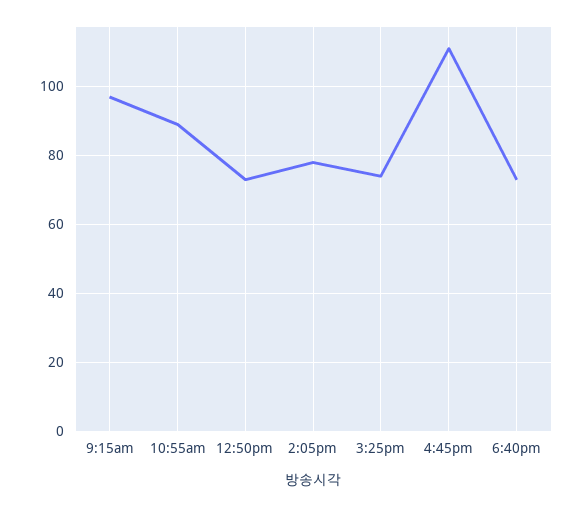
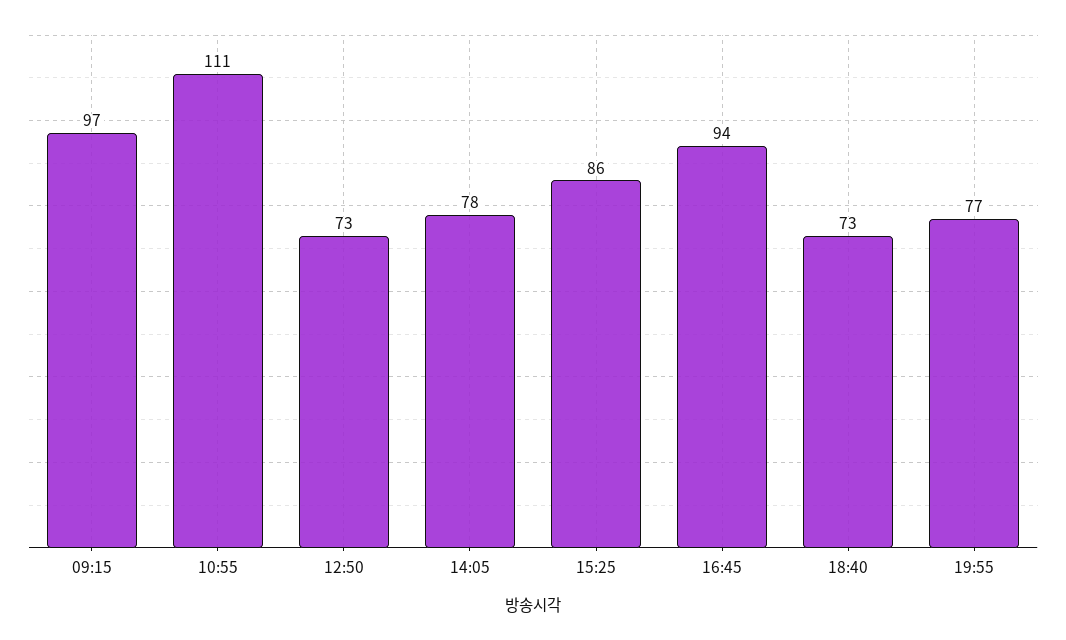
10:55am: 90 -> 111
3:25pm: 75 -> 86
4:45pm: 110 -> 94
19:55: none -> 77

